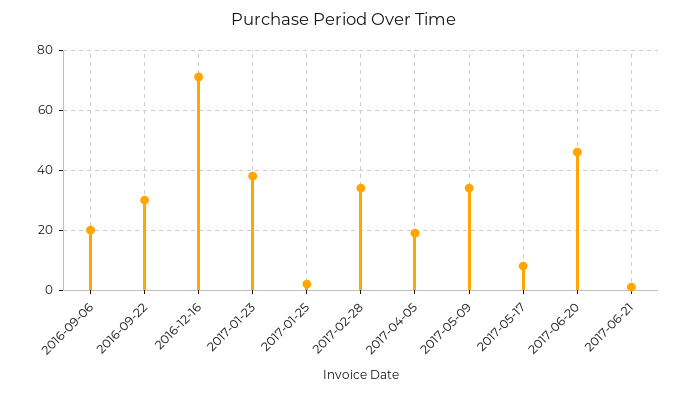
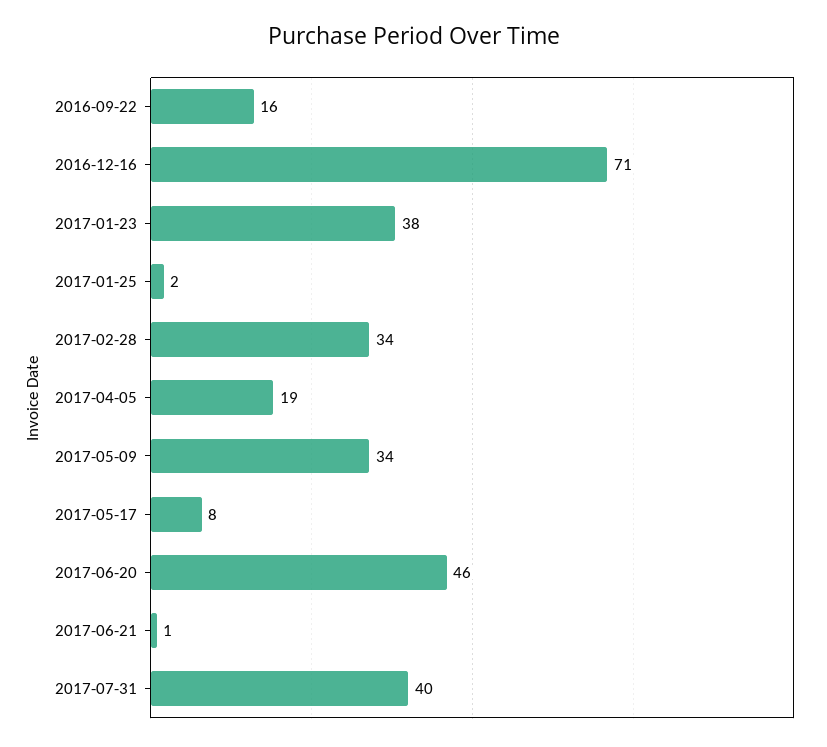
2016-09-06: 20 -> none
2016-09-22: 30 -> 16
2017-07-31: none -> 40

